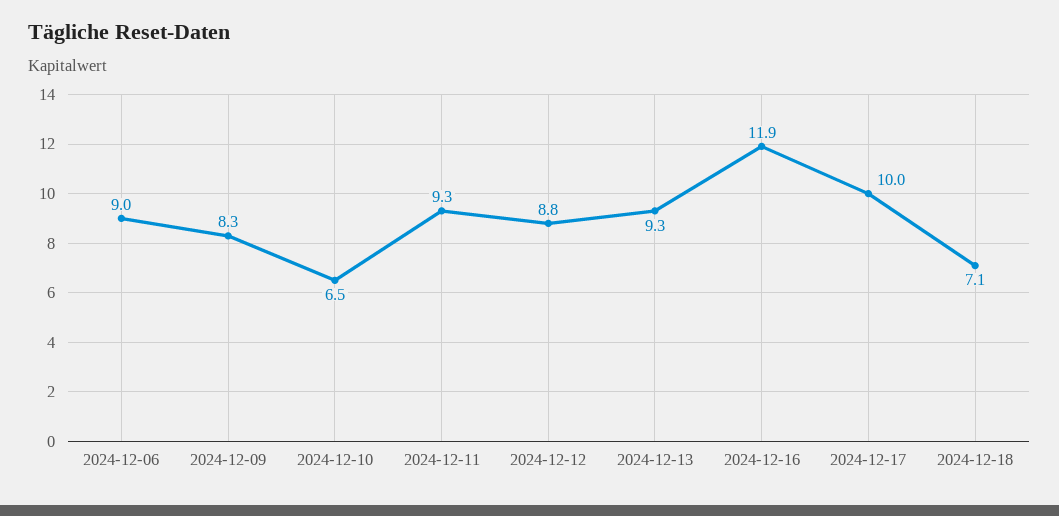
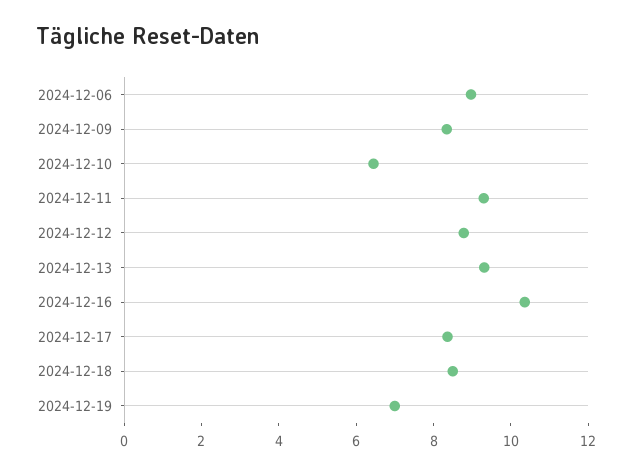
2024-12-16: 11.9 -> 10.5
2024-12-17: 10 -> 8.5
2024-12-18: 7.1 -> 8.5
2024-12-19: none -> 7

